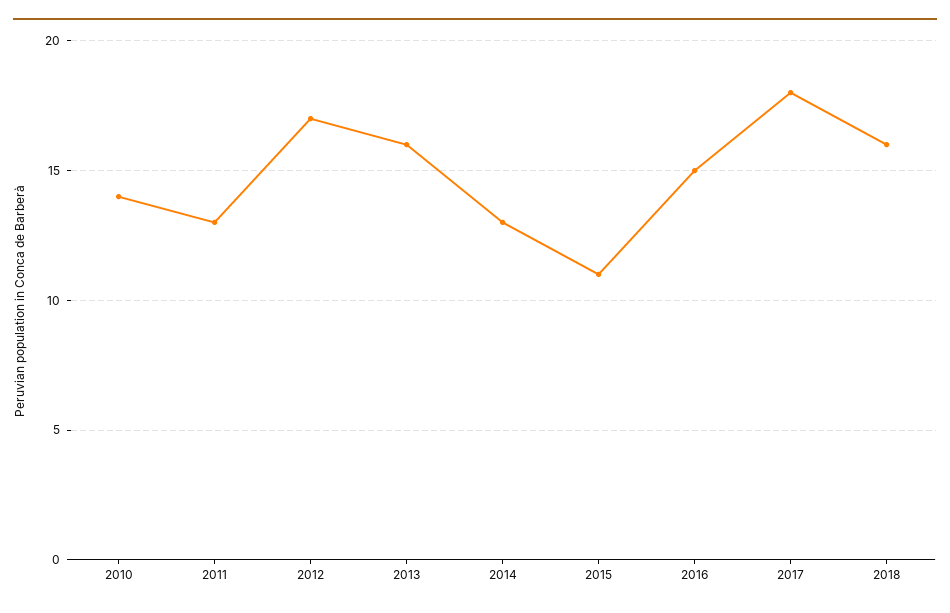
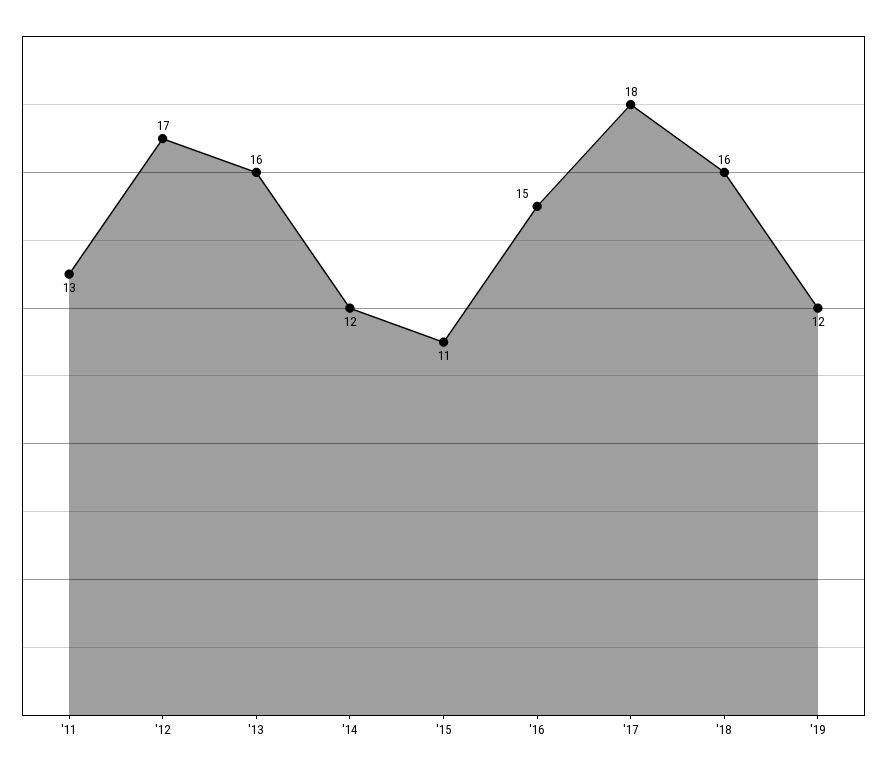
2010: 14 -> none
2014: 13 -> 12
'19: none -> 12

